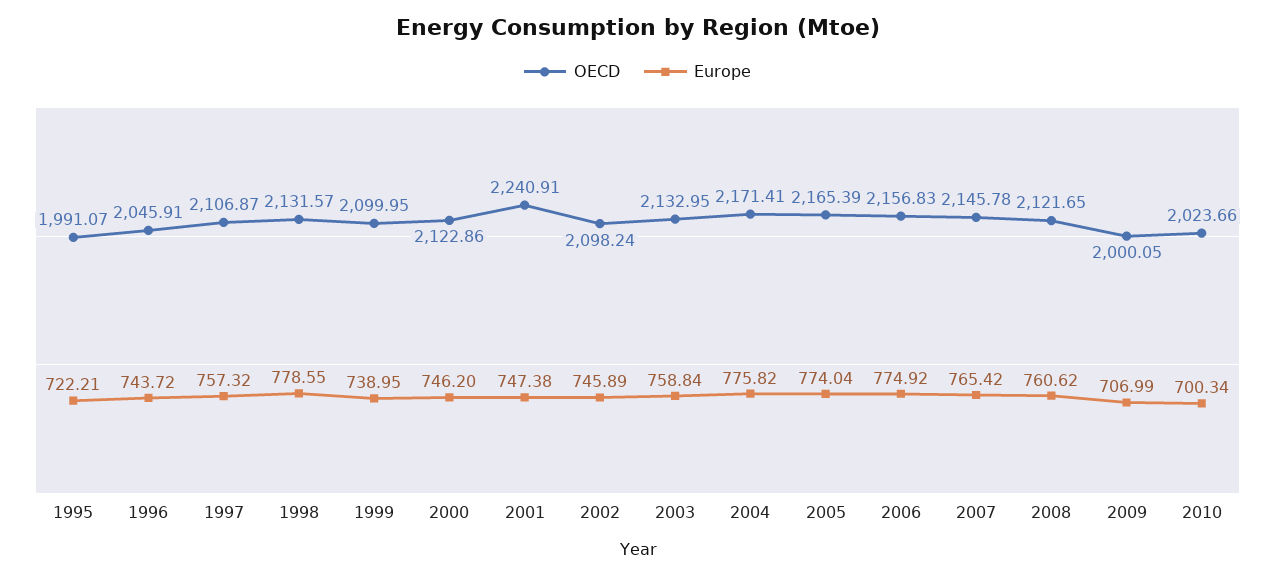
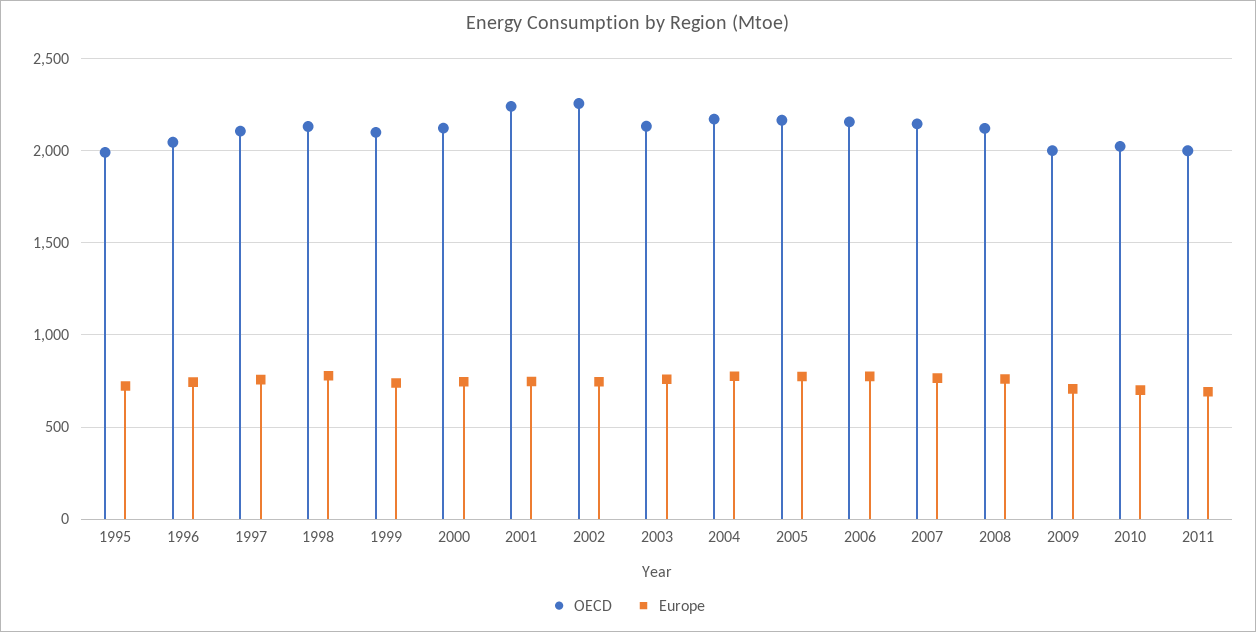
OECD, 2002: 2098.24 -> 2250
OECD, 2011: none -> 2000
Europe, 2011: none -> 700

